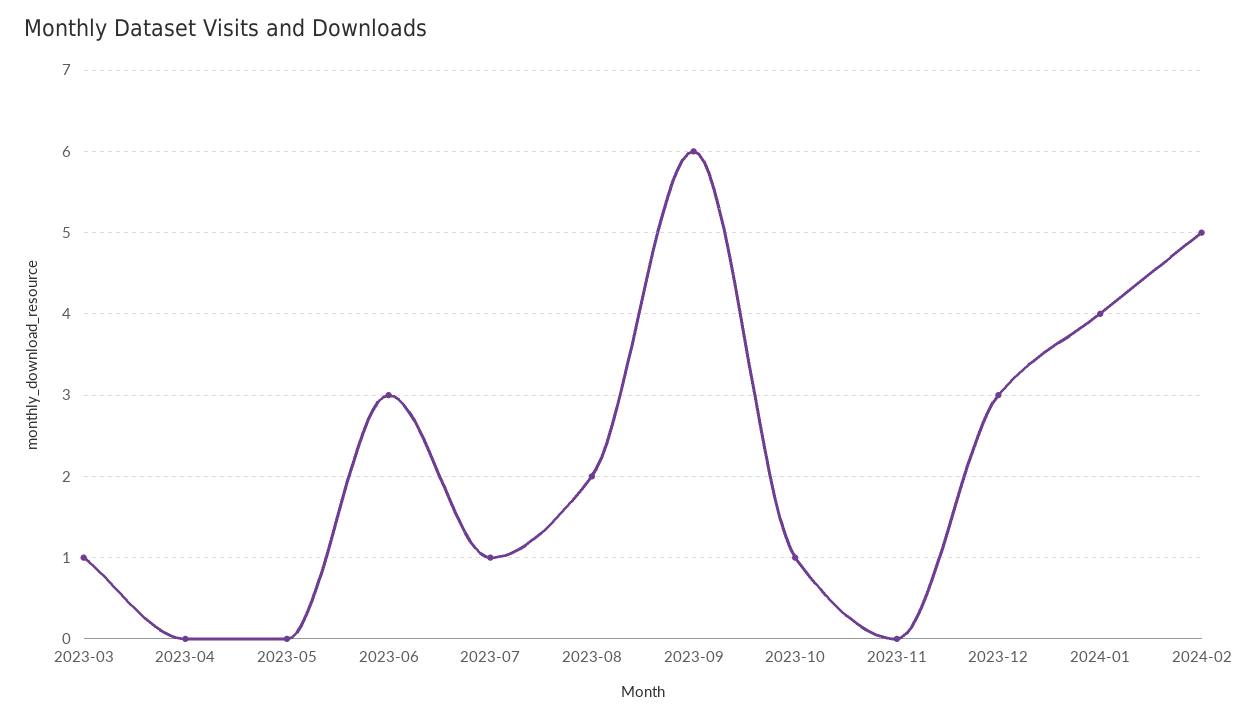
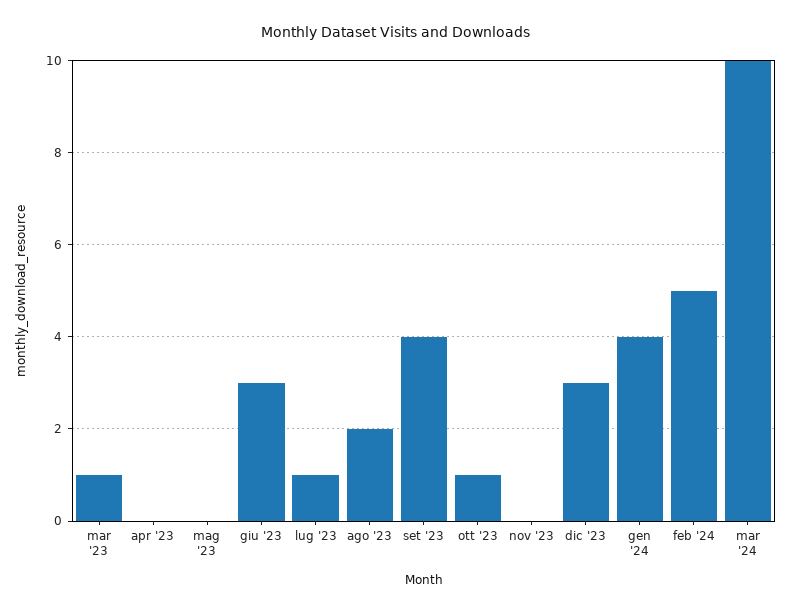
2023-09: 6 -> 4
mar '24: none -> 10

